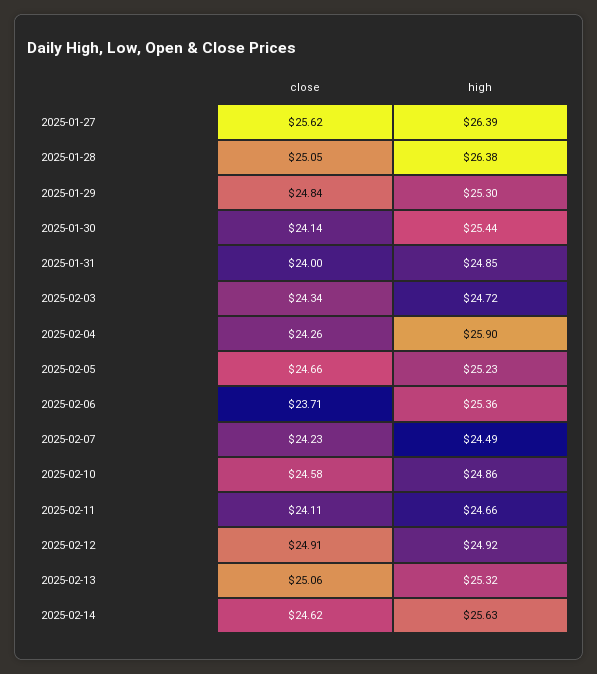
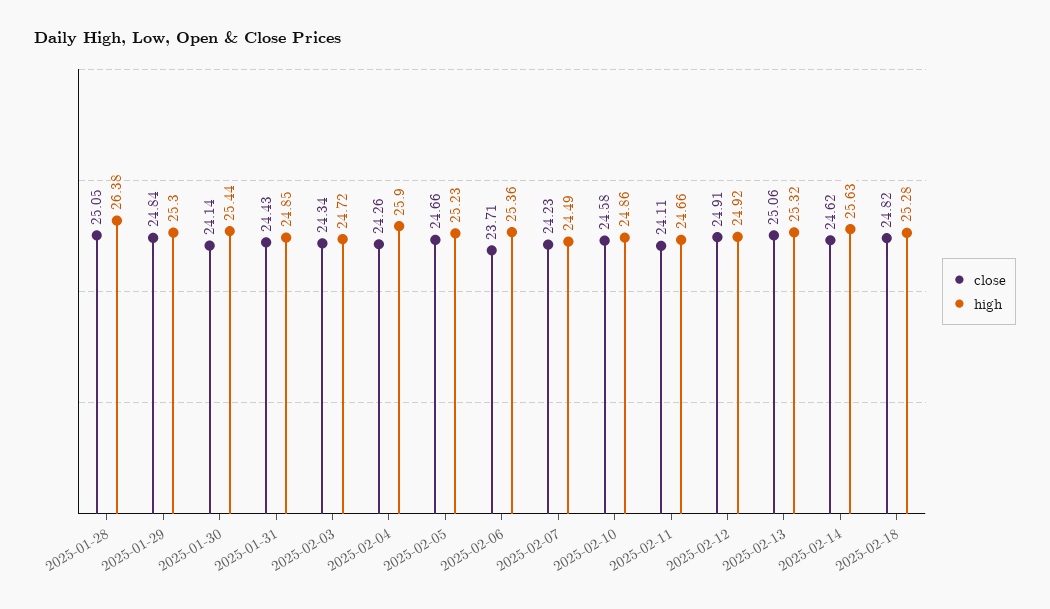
close, 2025-01-27: 25.62 -> none
high, 2025-01-27: 26.39 -> none
close, 2025-01-31: 24 -> 24.43
close, 2025-02-18: none -> 24.82
high, 2025-02-18: none -> 25.28

